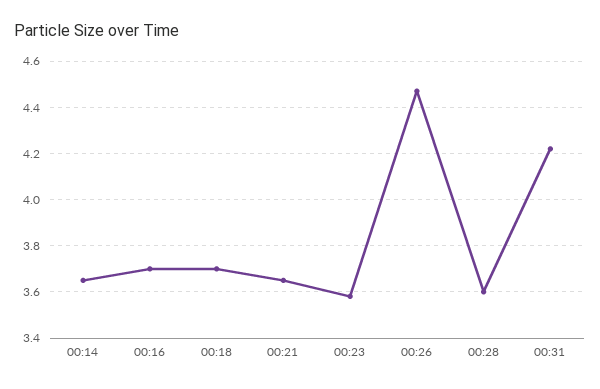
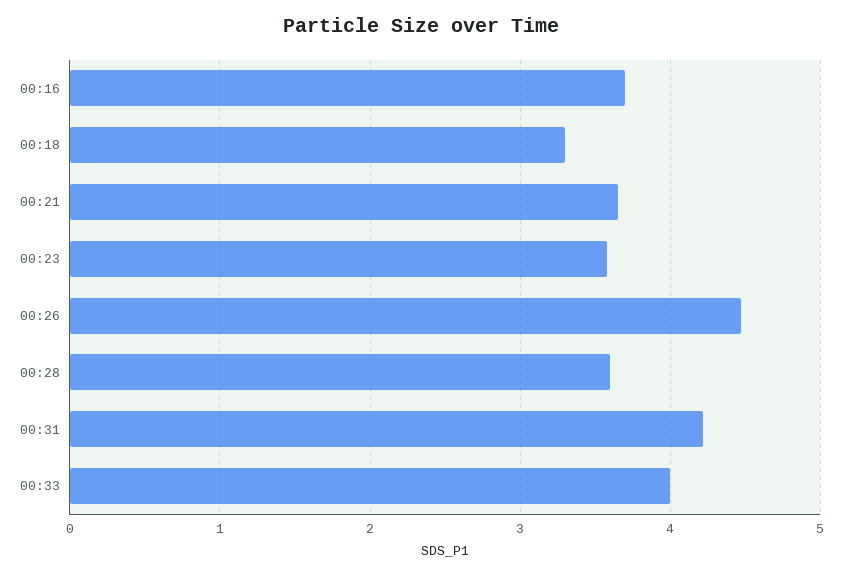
00:14: 3.65 -> none
00:18: 3.7 -> 3.3
00:33: none -> 4

